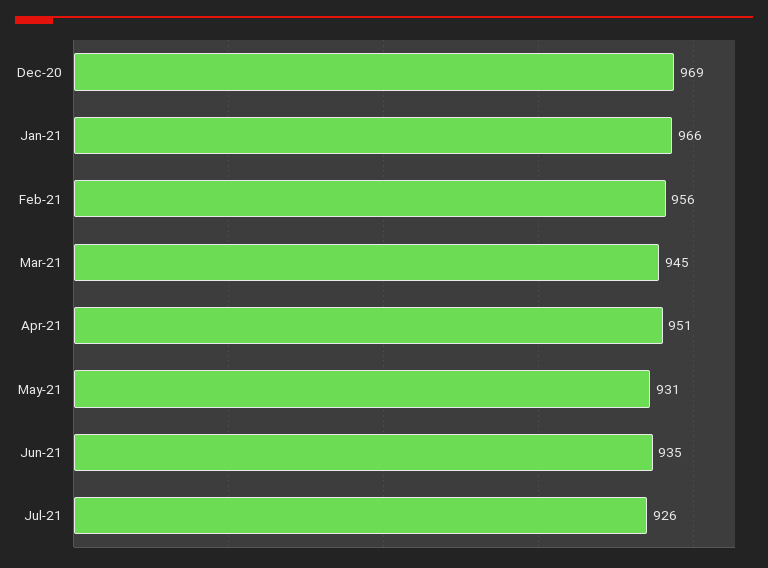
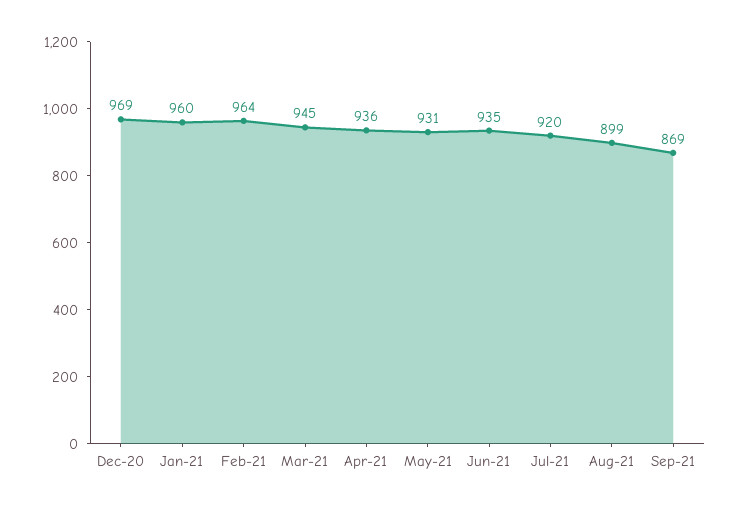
Jan-21: 966 -> 960
Feb-21: 956 -> 964
Apr-21: 951 -> 936
Jul-21: 926 -> 920
Aug-21: none -> 899
Sep-21: none -> 869

